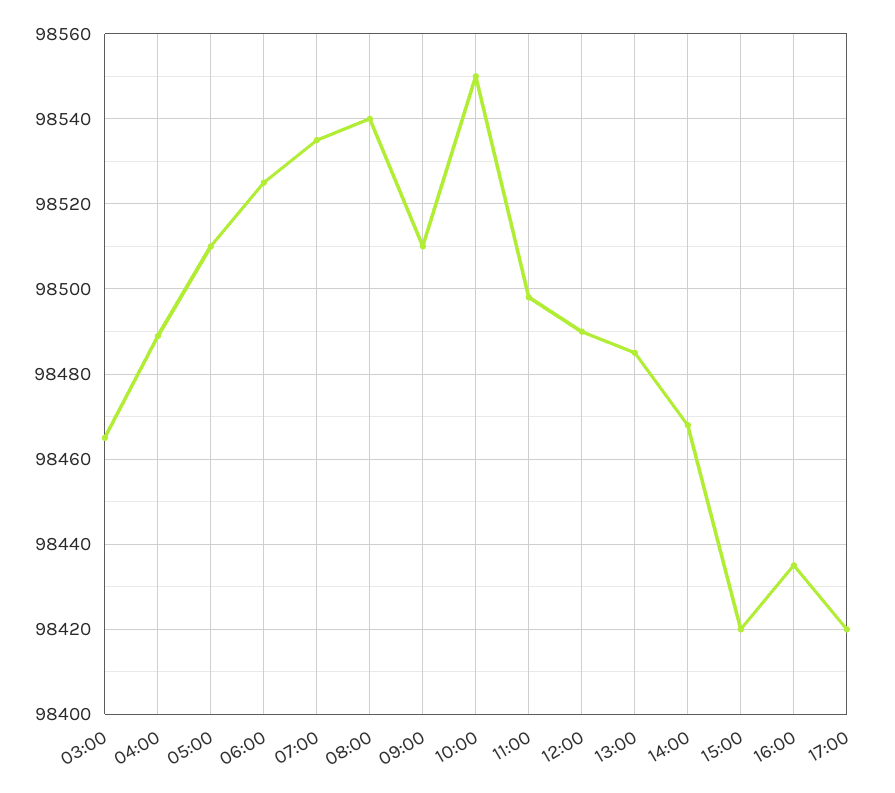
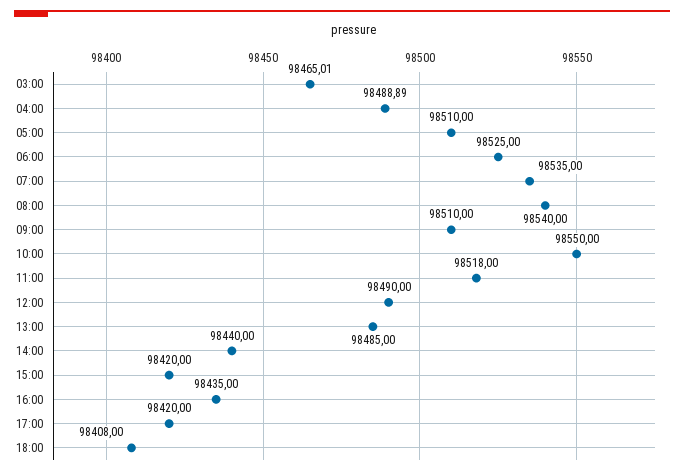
11:00: 98498 -> 98518
14:00: 98468 -> 98440
18:00: none -> 98408

